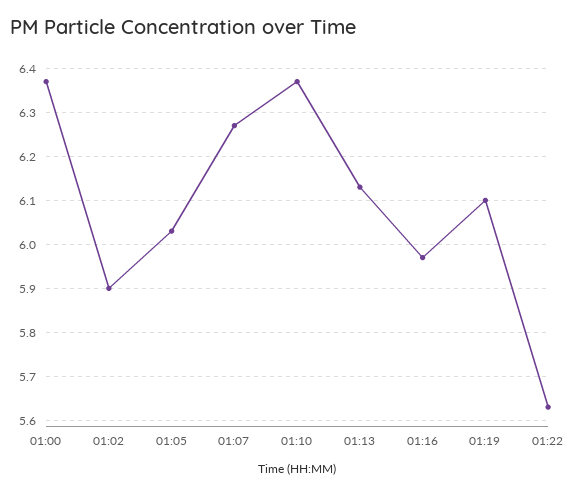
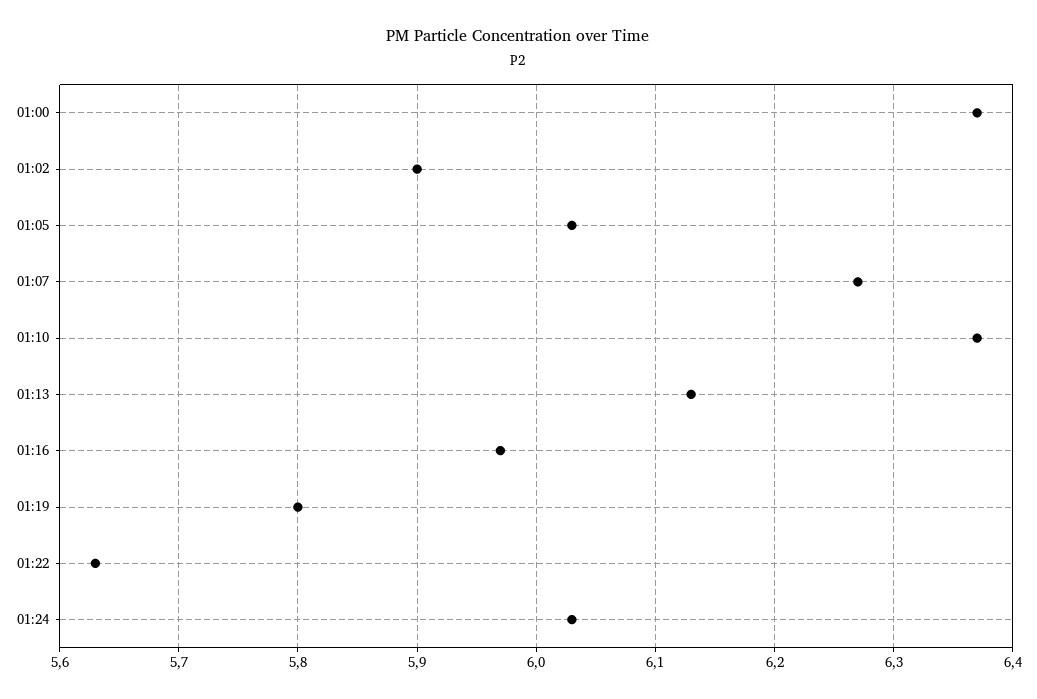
01:19: 6.1 -> 5.8
01:24: none -> 6.03

